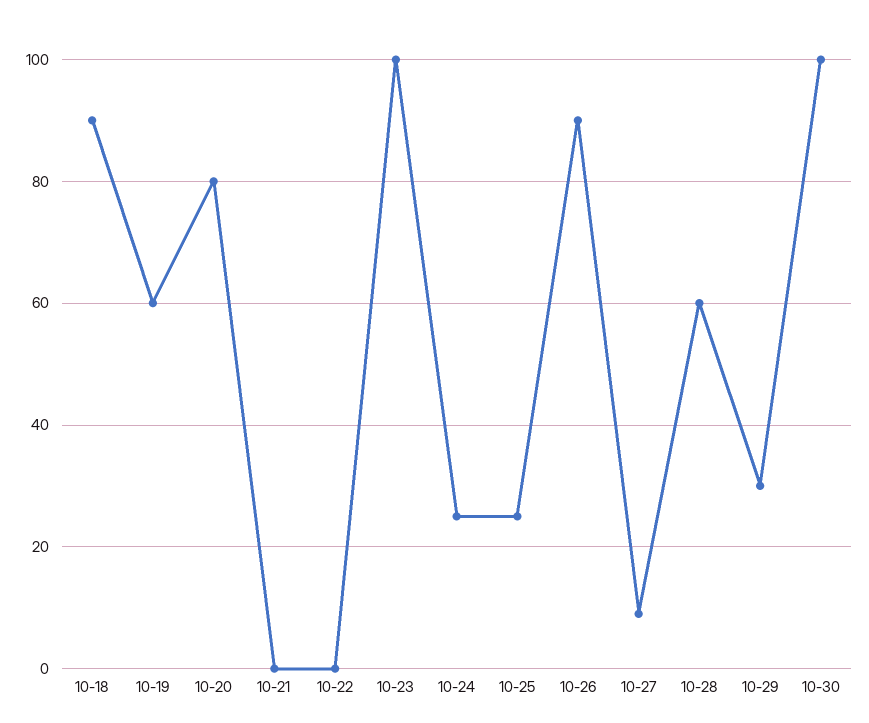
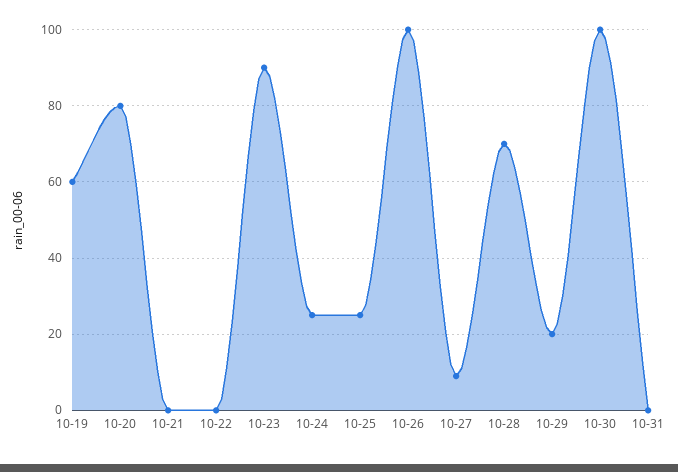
10-18: 90 -> none
10-23: 100 -> 90
10-26: 90 -> 100
10-28: 60 -> 70
10-29: 30 -> 20
10-31: none -> 0

